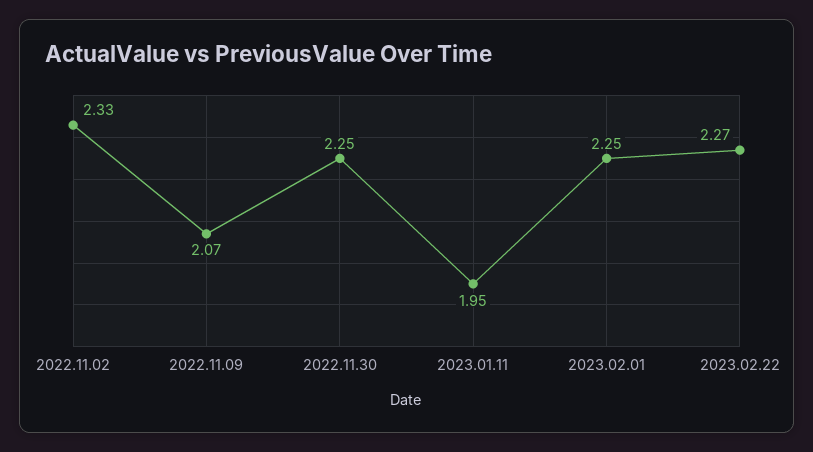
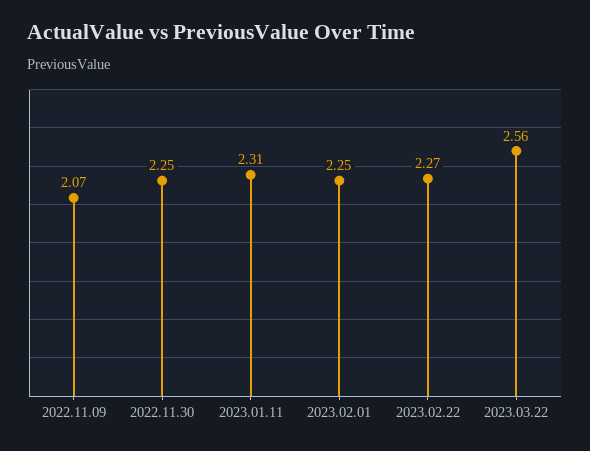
2022.11.02: 2.33 -> none
2023.01.11: 1.95 -> 2.31
2023.03.22: none -> 2.56

